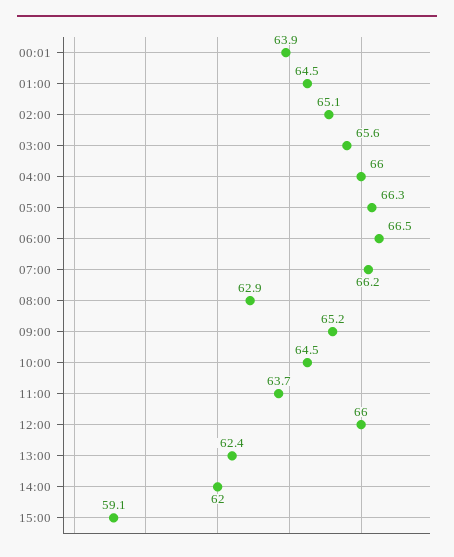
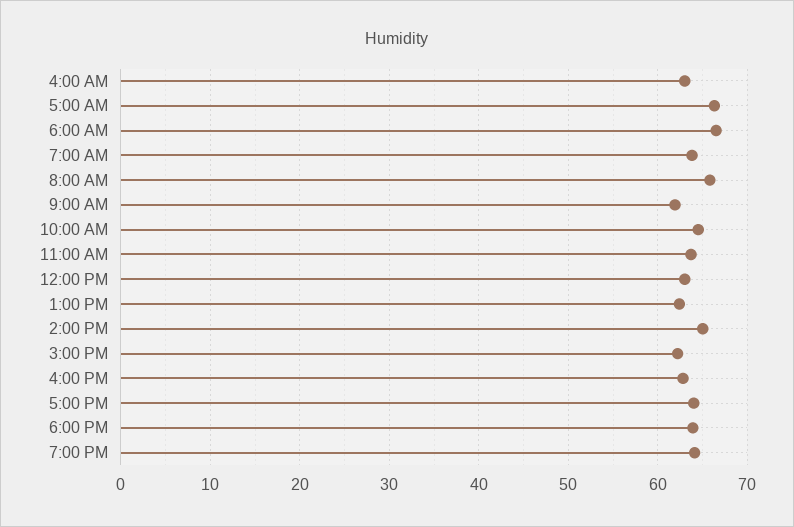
00:01: 63.9 -> none
01:00: 64.5 -> none
02:00: 65.1 -> none
03:00: 65.6 -> none
04:00: 66 -> 63
07:00: 66.2 -> 64
08:00: 62.9 -> 66
09:00: 65.2 -> 62
12:00: 66 -> 63
14:00: 62 -> 65
15:00: 59.1 -> 62
4:00 PM: none -> 63
5:00 PM: none -> 64
6:00 PM: none -> 64
7:00 PM: none -> 64

